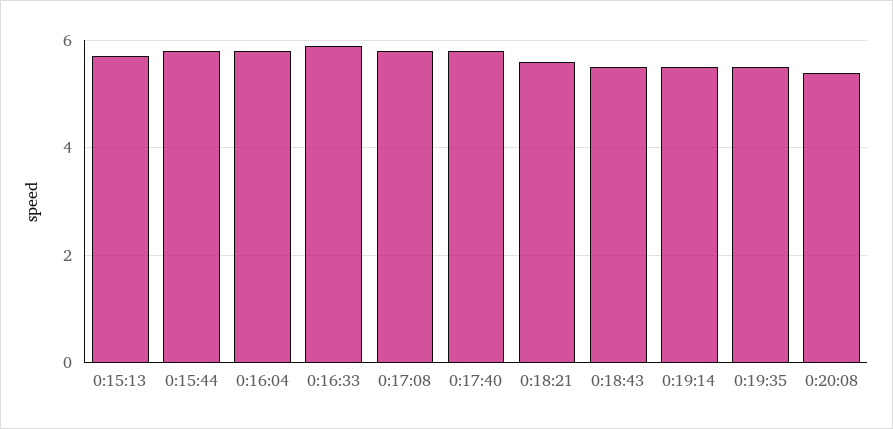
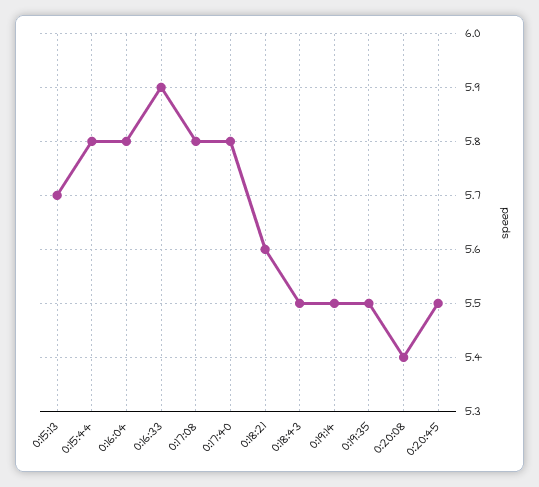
0:20:45: none -> 5.5

